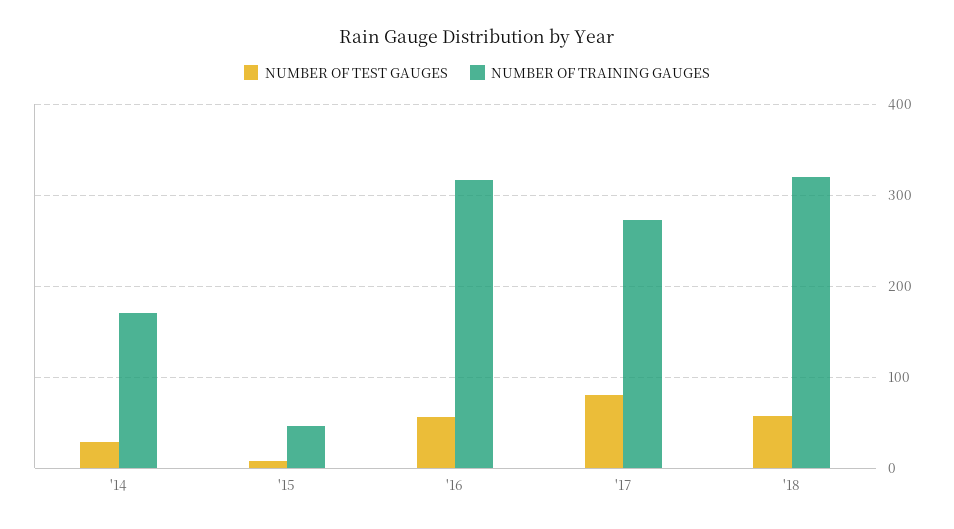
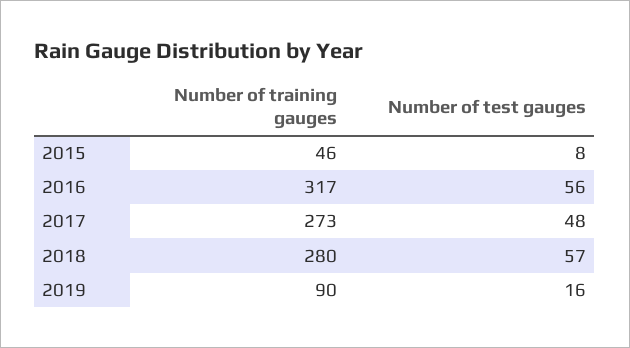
NUMBER OF TEST GAUGES, '14: 30 -> none
NUMBER OF TRAINING GAUGES, '14: 170 -> none
NUMBER OF TEST GAUGES, '17: 80 -> 48
NUMBER OF TRAINING GAUGES, '18: 320 -> 280
NUMBER OF TRAINING GAUGES, 2019: none -> 90
NUMBER OF TEST GAUGES, 2019: none -> 16

